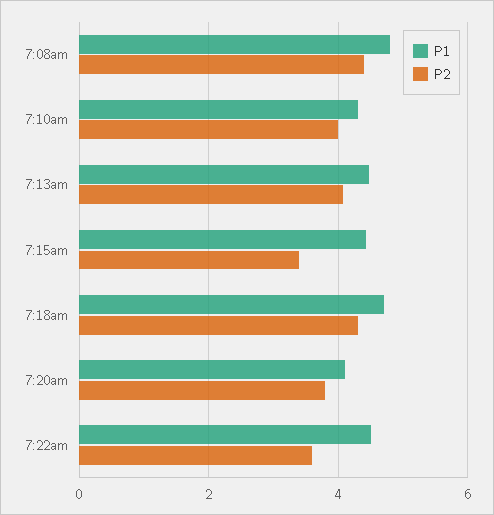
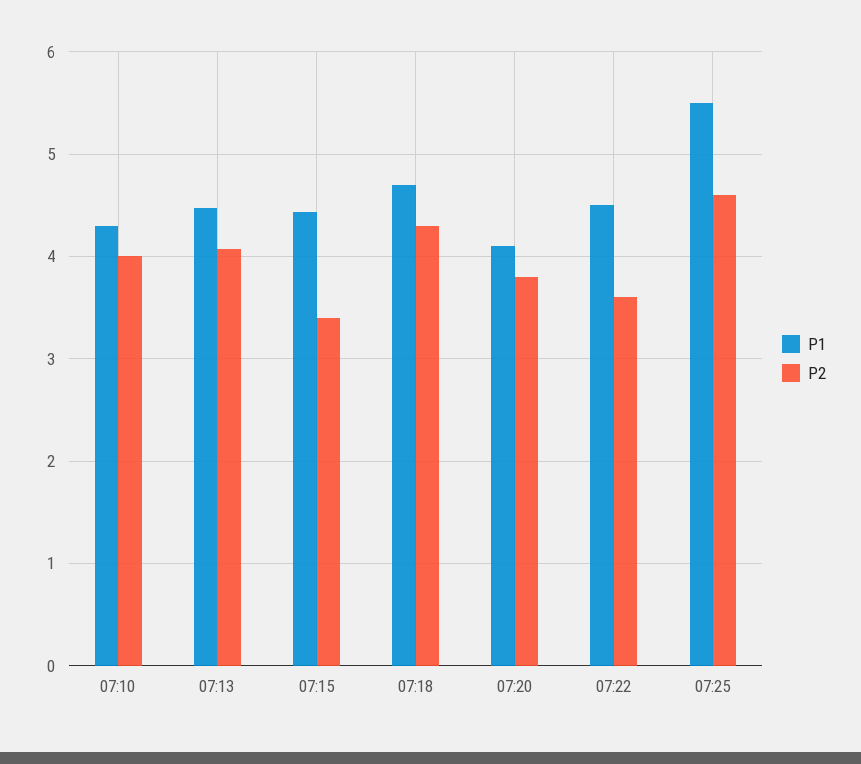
P1, 7:08am: 4.8 -> none
P2, 7:08am: 4.4 -> none
P1, 07:25: none -> 5.5
P2, 07:25: none -> 4.6

